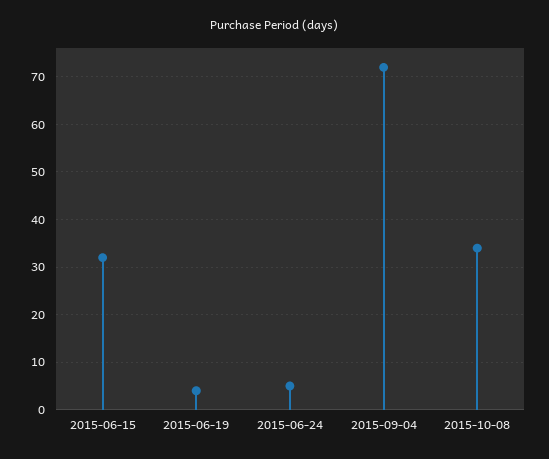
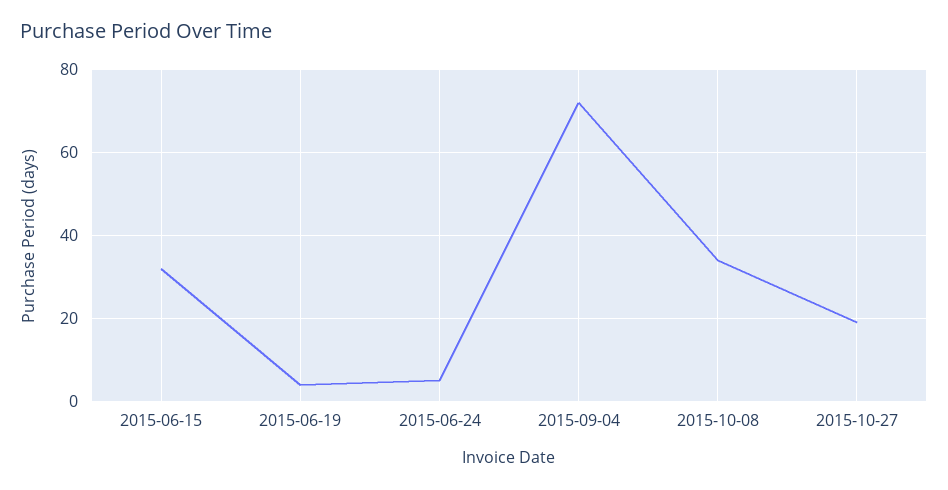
2015-10-27: none -> 20

